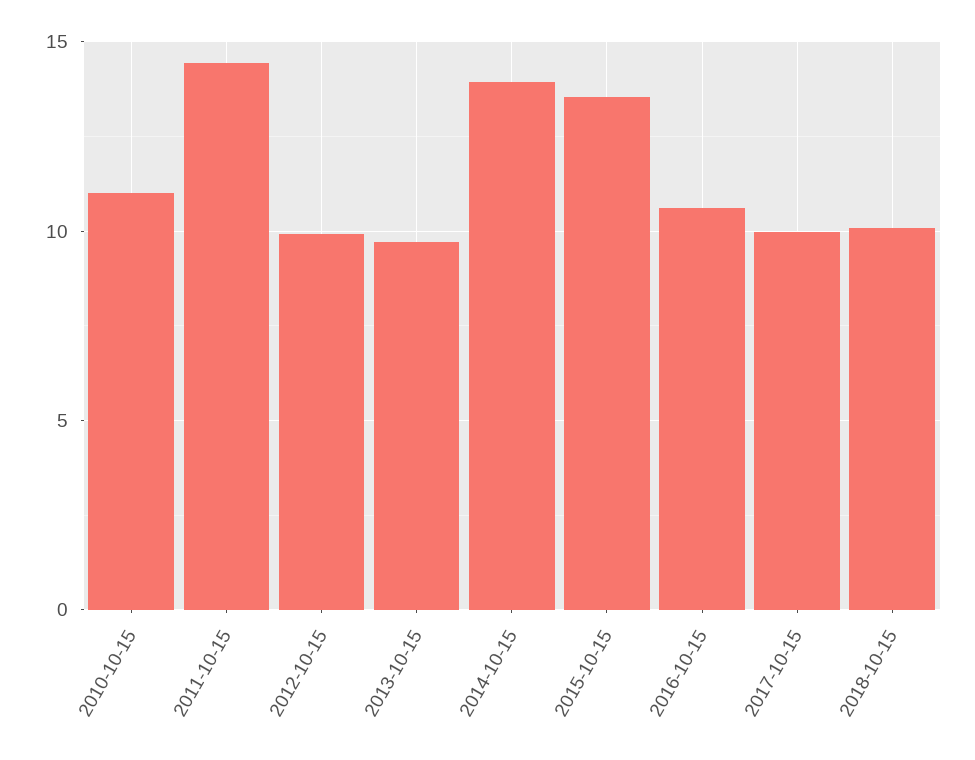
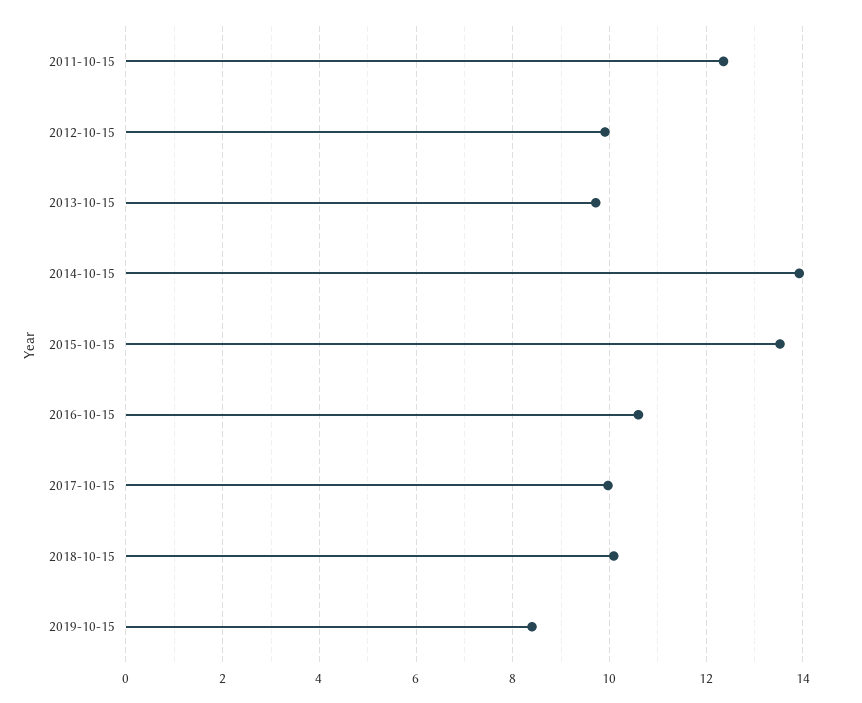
2010-10-15: 11 -> none
2011-10-15: 14.5 -> 12.4
2019-10-15: none -> 8.4

